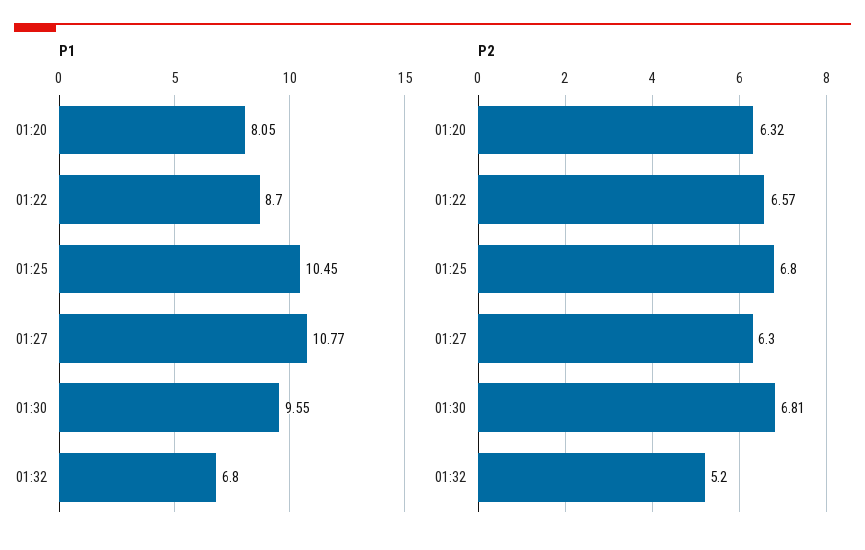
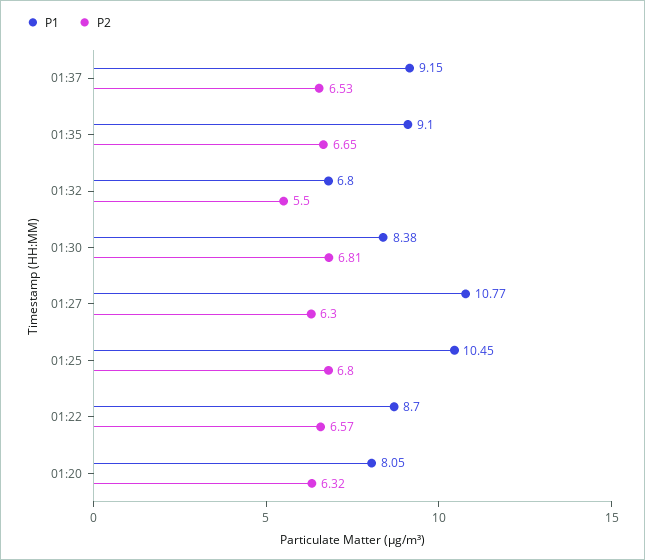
P1, 01:30: 9.55 -> 8.38
P2, 01:32: 5.2 -> 5.5
P1, 01:37: none -> 9.15
P2, 01:37: none -> 6.53
P1, 01:35: none -> 9.1
P2, 01:35: none -> 6.65

